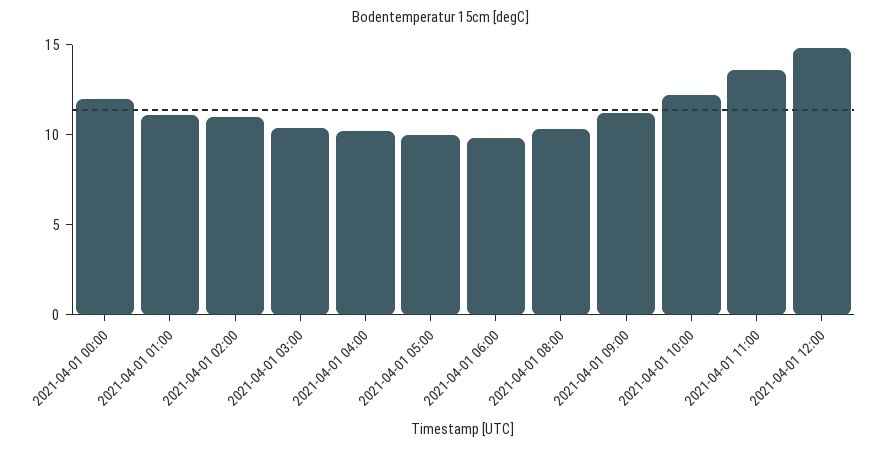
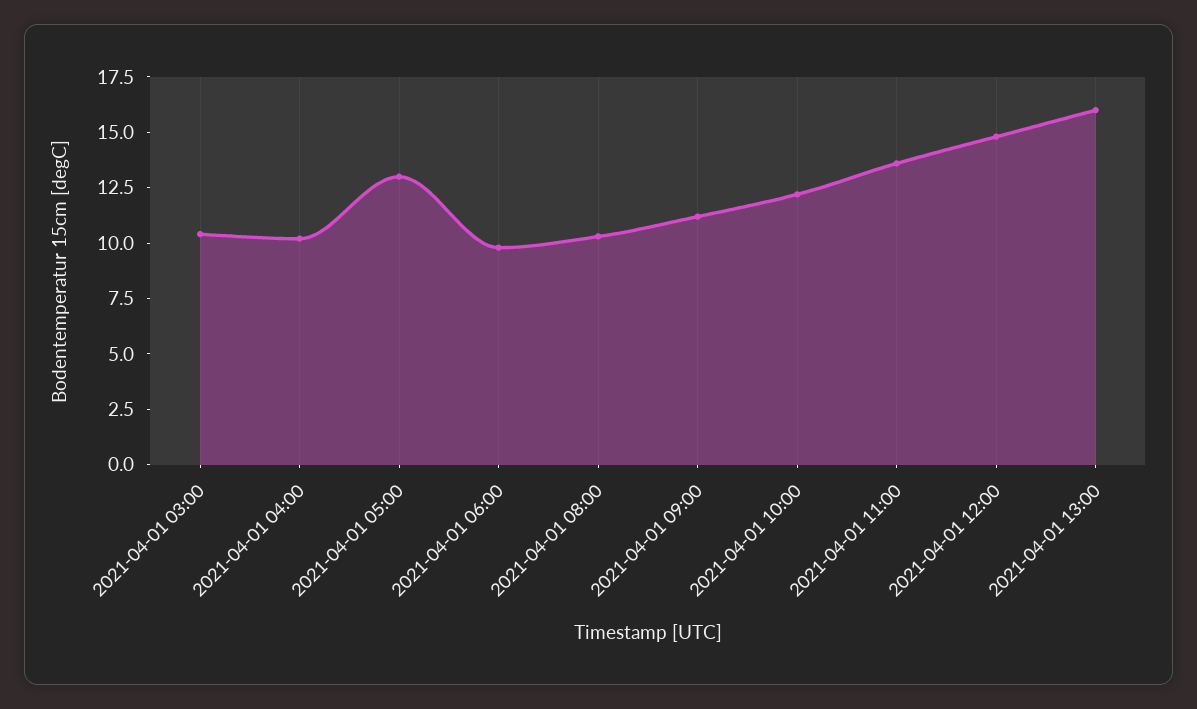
2021-04-01 00:00: 12 -> none
2021-04-01 01:00: 11 -> none
2021-04-01 02:00: 11 -> none
2021-04-01 05:00: 10 -> 13
2021-04-01 13:00: none -> 16

